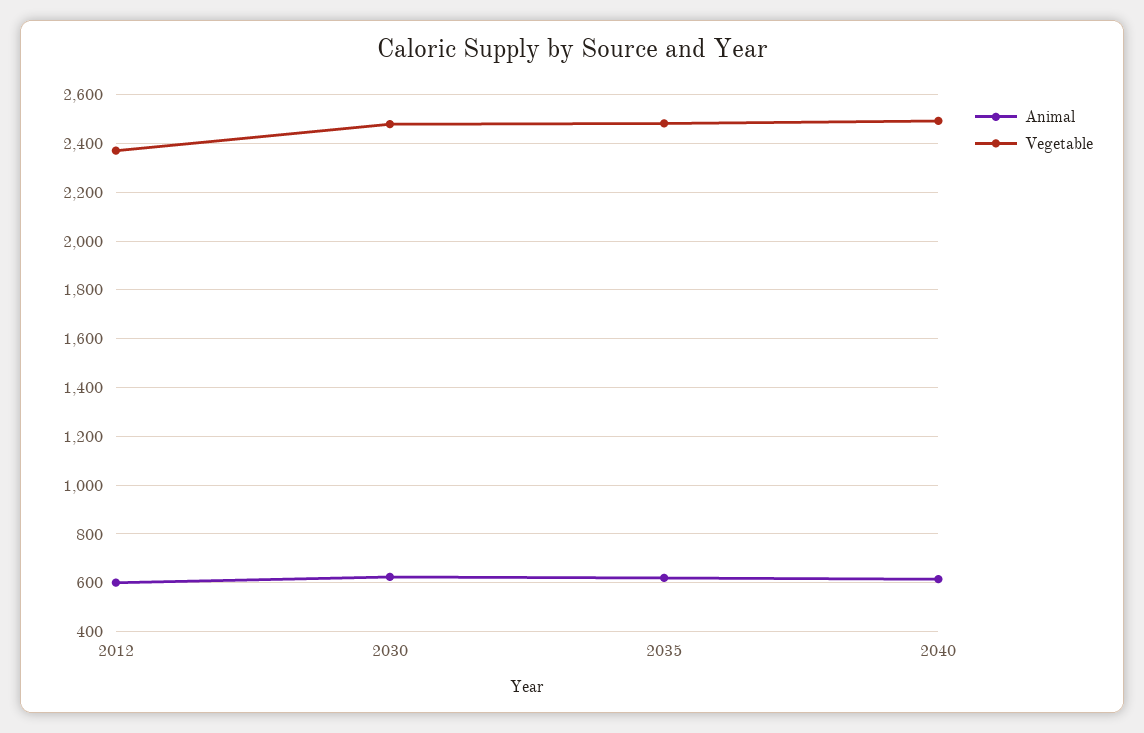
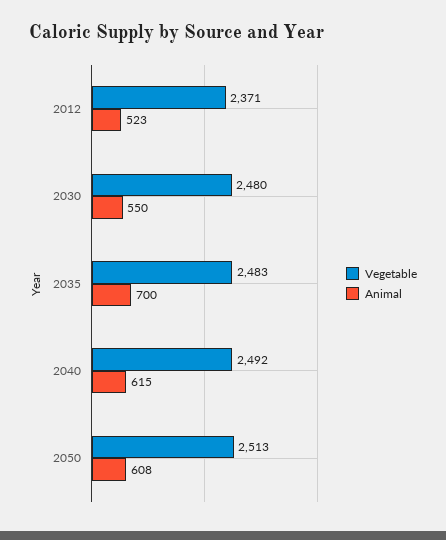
Animal, 2012: 600 -> 523
Animal, 2030: 625 -> 550
Animal, 2035: 625 -> 700
Vegetable, 2050: none -> 2513
Animal, 2050: none -> 608

